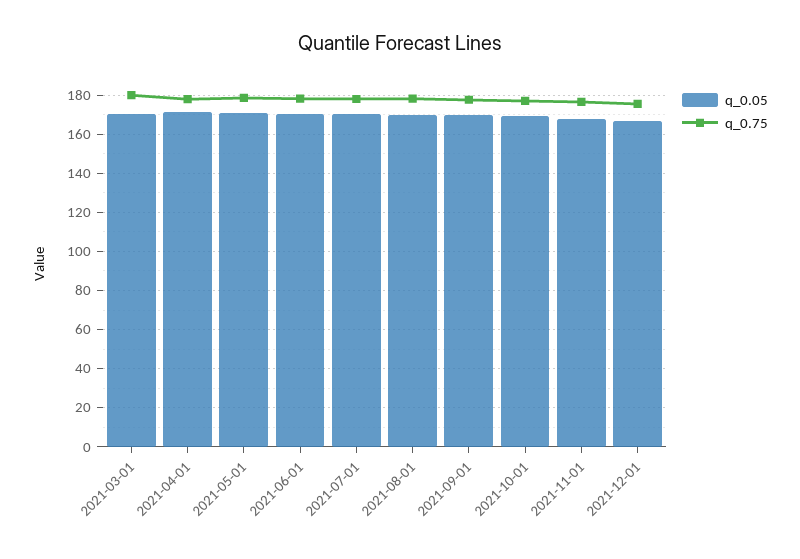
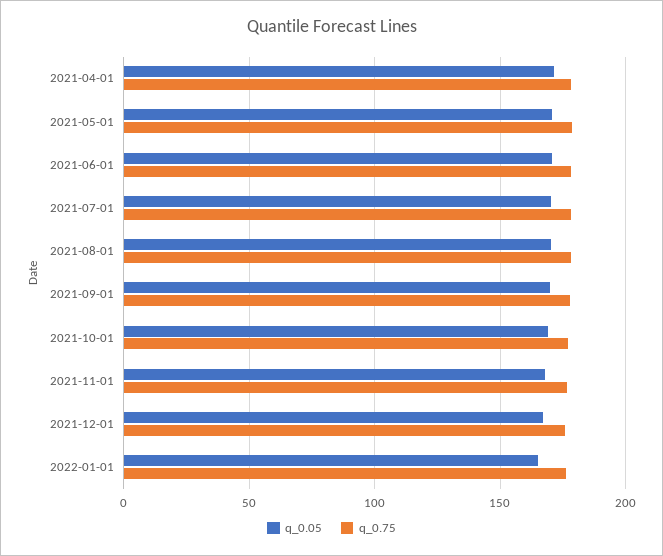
q_0.05, 2021-03-01: 170 -> none
q_0.75, 2021-03-01: 180 -> none
q_0.05, 2022-01-01: none -> 165
q_0.75, 2022-01-01: none -> 175

